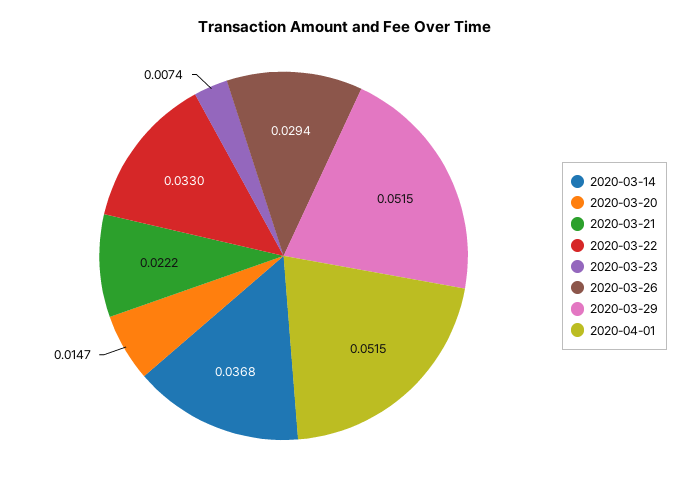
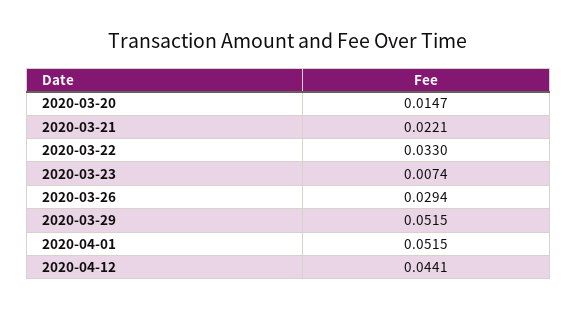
2020-03-14: 0.0368 -> none
2020-03-21: 0.0222 -> 0.0221
2020-04-12: none -> 0.0441

